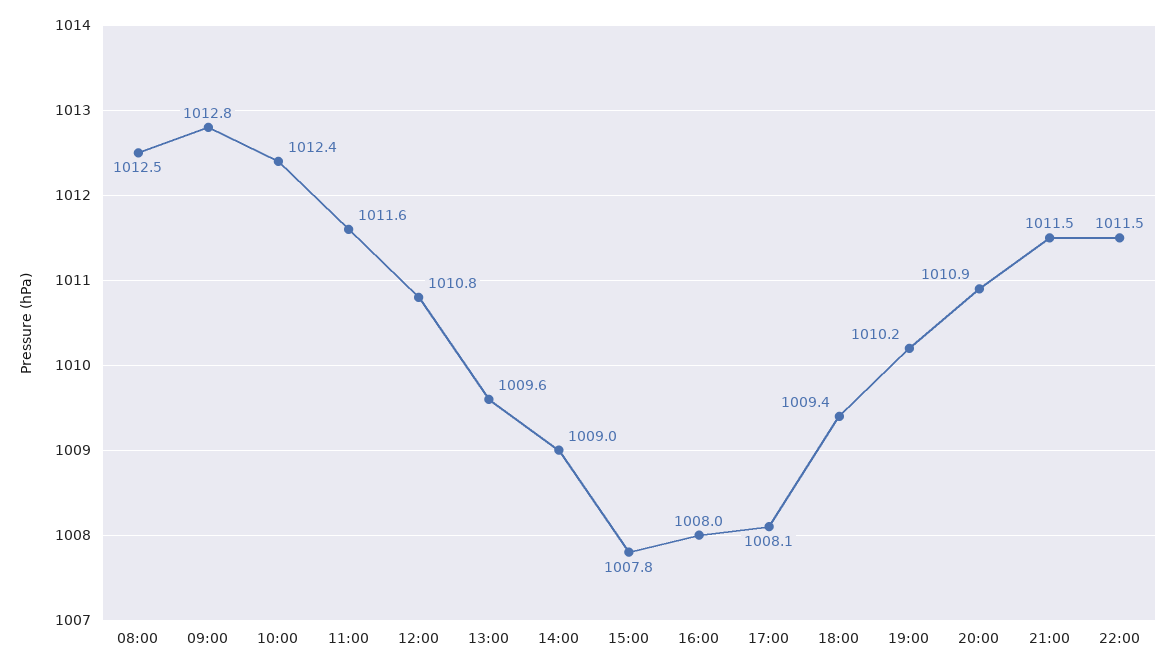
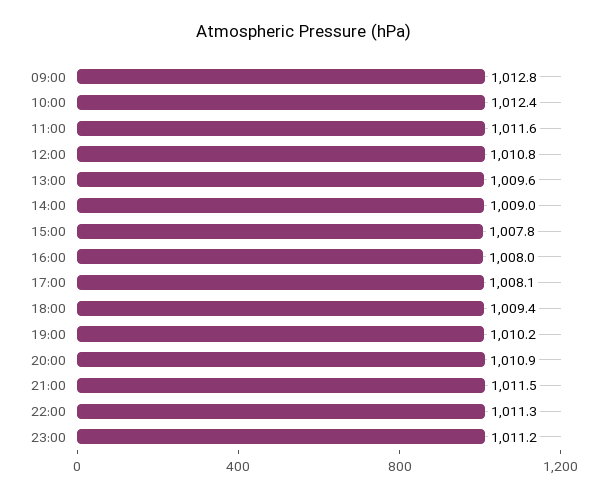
08:00: 1012.5 -> none
22:00: 1011.5 -> 1011.3
23:00: none -> 1011.2

